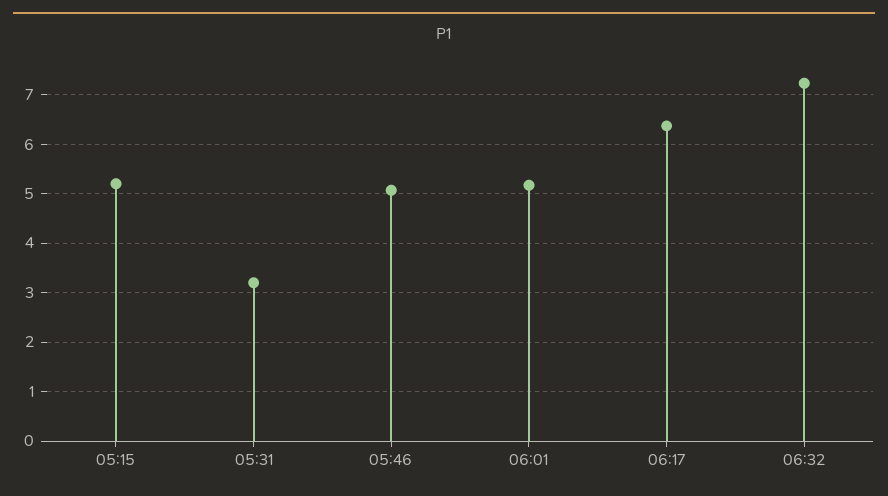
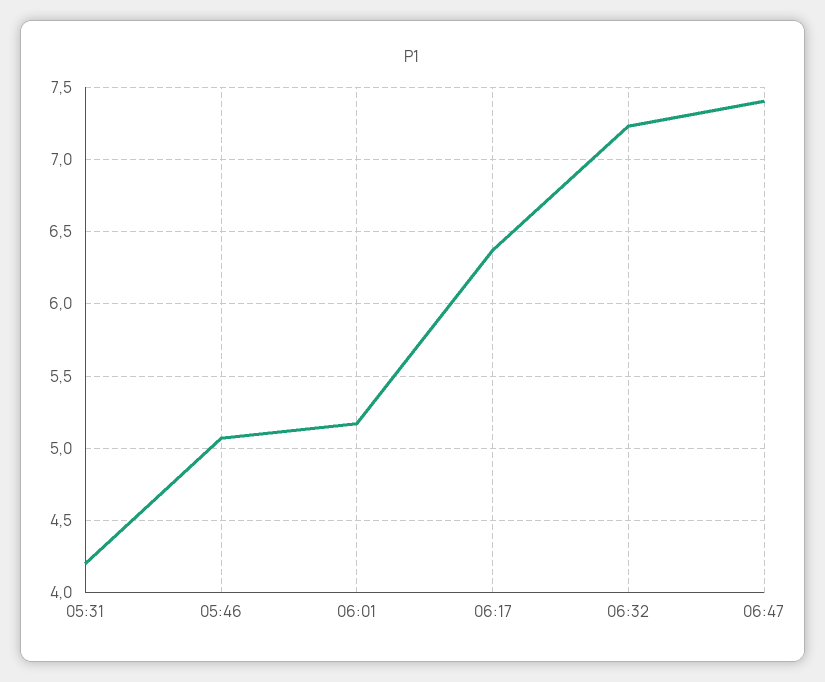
05:15: 5.2 -> none
05:31: 3.2 -> 4.2
06:47: none -> 7.4

